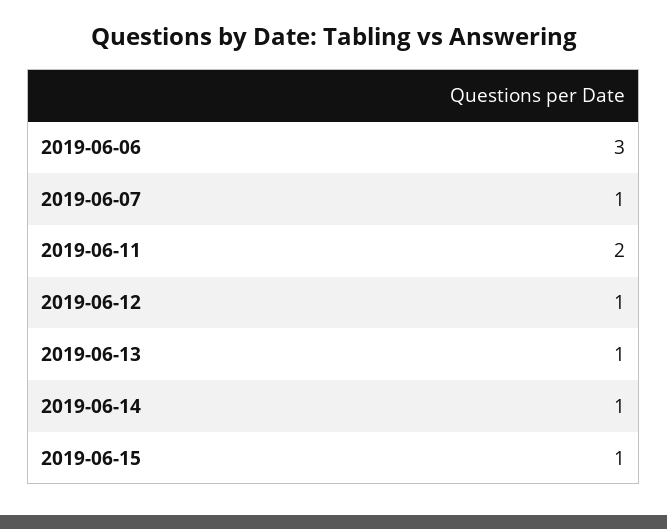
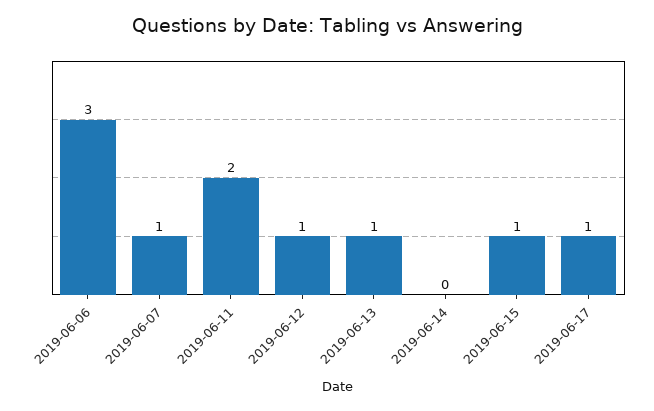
2019-06-14: 1 -> 0
2019-06-17: none -> 1

